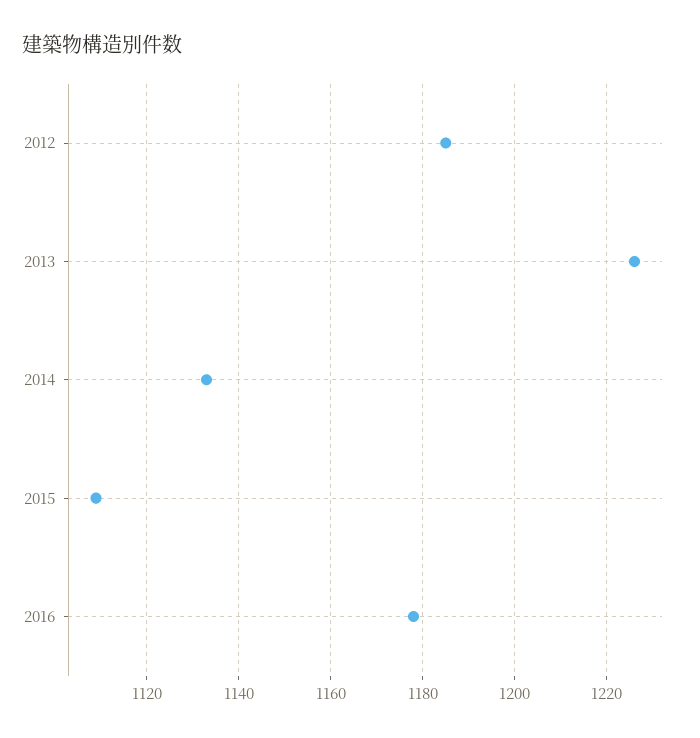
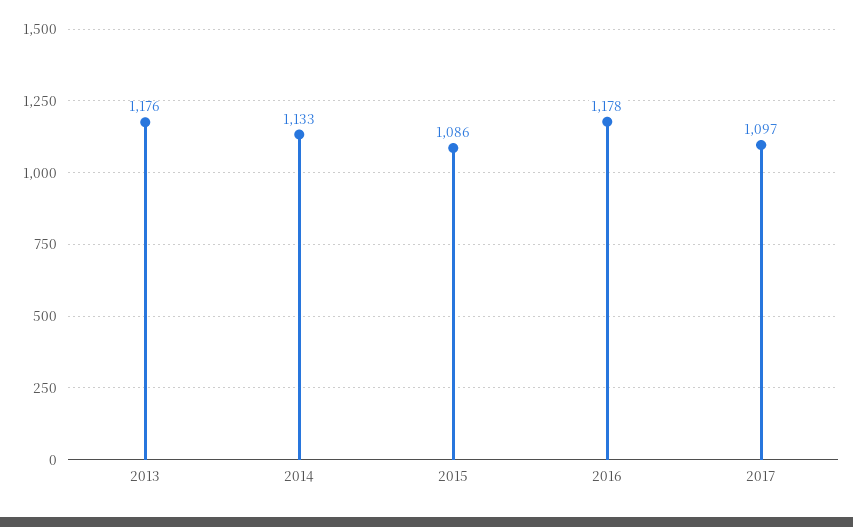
2012: 1185 -> none
2013: 1225 -> 1176
2015: 1110 -> 1086
2017: none -> 1097

